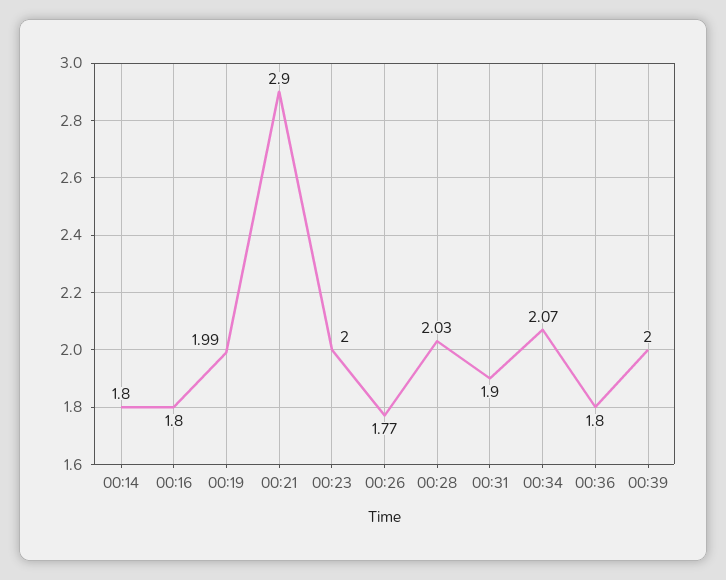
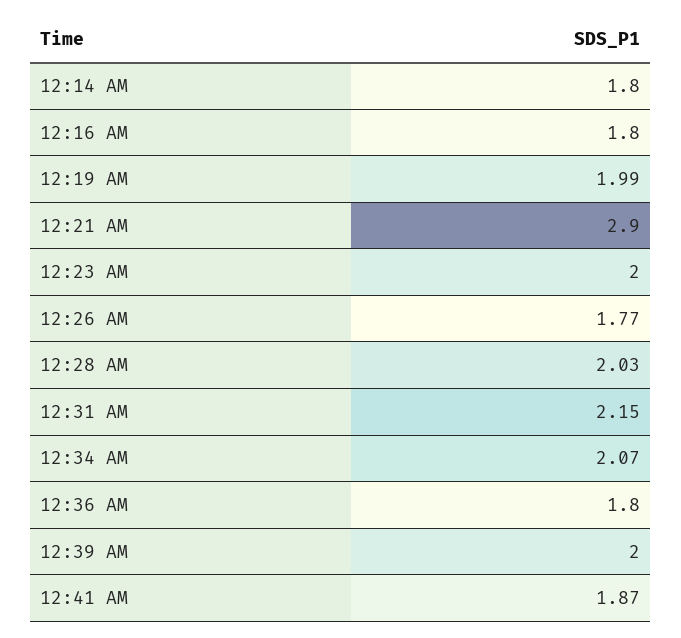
00:31: 1.9 -> 2.15
12:41 AM: none -> 1.87

